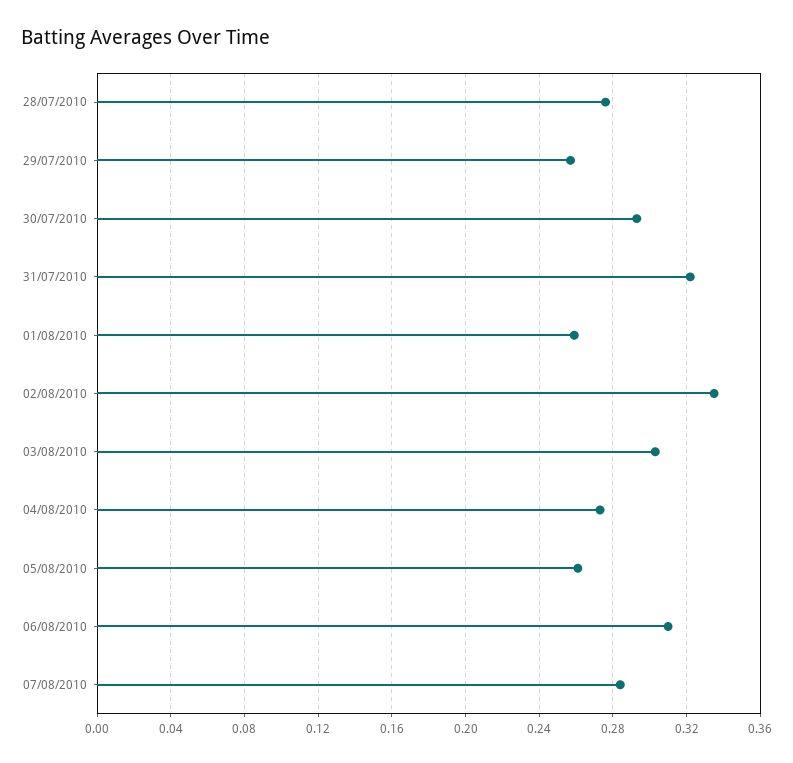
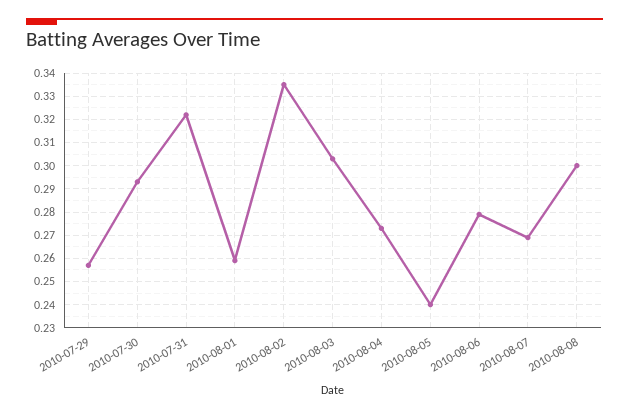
28/07/2010: 0.275 -> none
05/08/2010: 0.26 -> 0.24
06/08/2010: 0.31 -> 0.28
07/08/2010: 0.285 -> 0.27
2010-08-08: none -> 0.3

